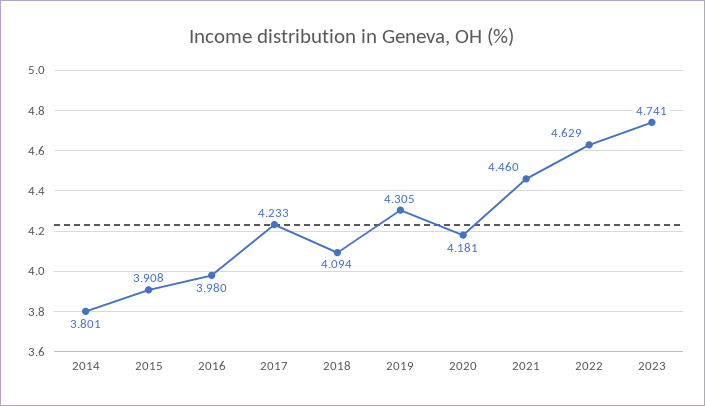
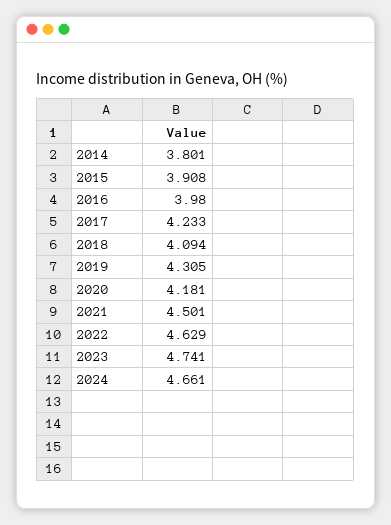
2021: 4.46 -> 4.501
2024: none -> 4.661

